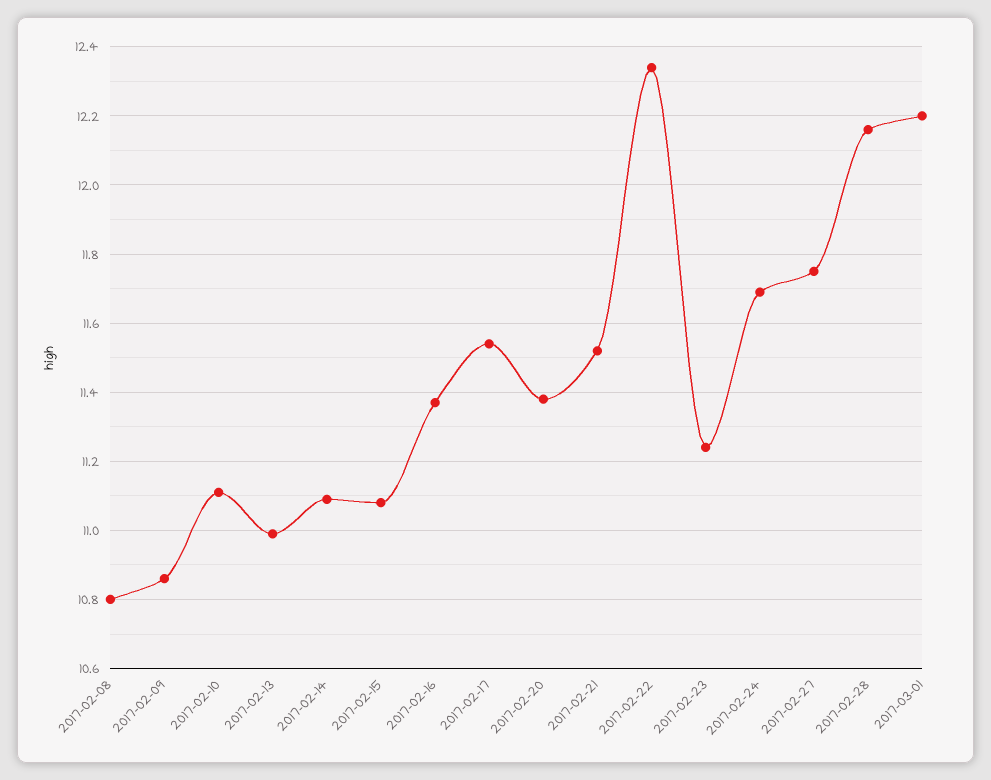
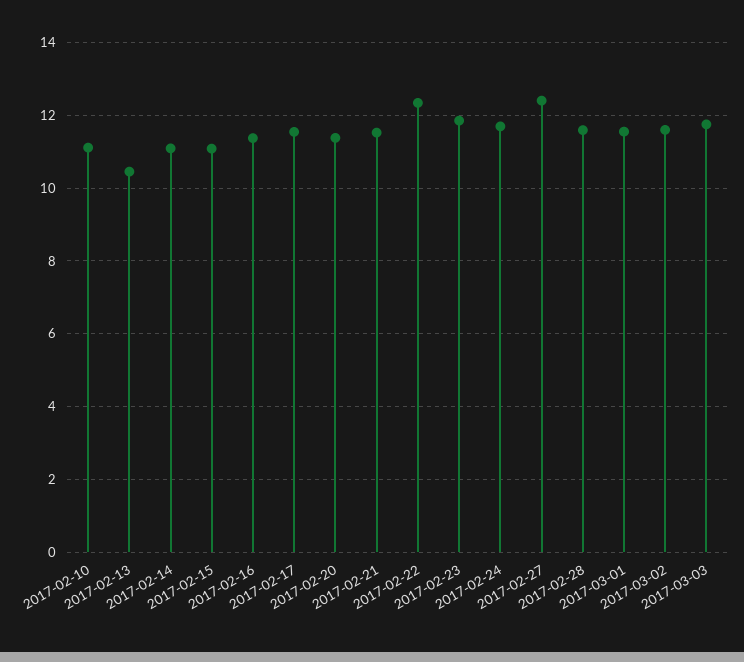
2017-02-08: 10.8 -> none
2017-02-09: 10.85 -> none
2017-02-13: 11 -> 10.4
2017-02-23: 11.25 -> 11.8
2017-02-27: 11.75 -> 12.4
2017-02-28: 12.15 -> 11.6
2017-03-01: 12.2 -> 11.6
2017-03-02: none -> 11.6
2017-03-03: none -> 11.8

